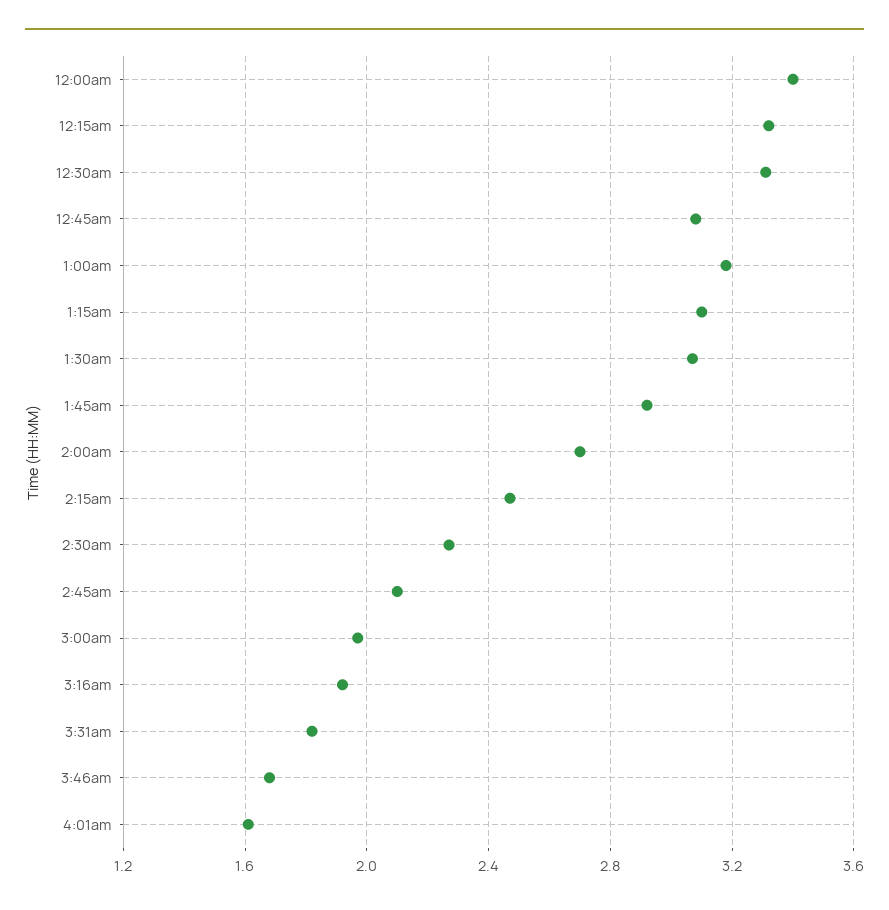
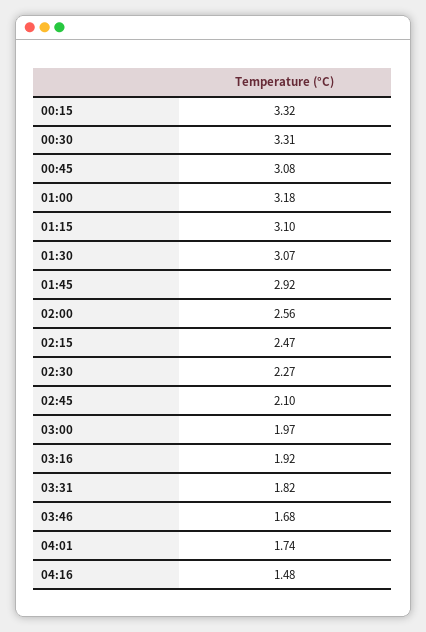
12:00am: 3.4 -> none
2:00am: 2.7 -> 2.56
4:01am: 1.6 -> 1.74
04:16: none -> 1.48

